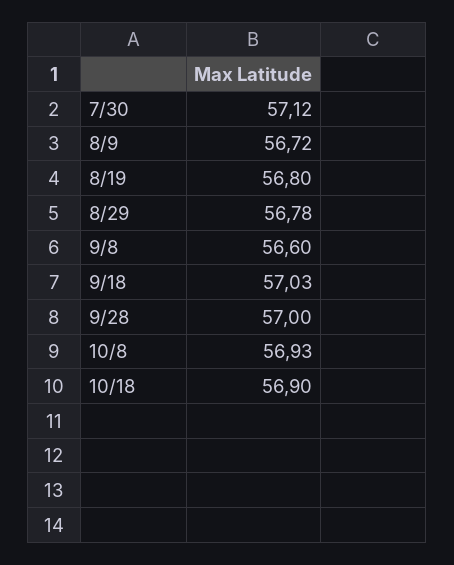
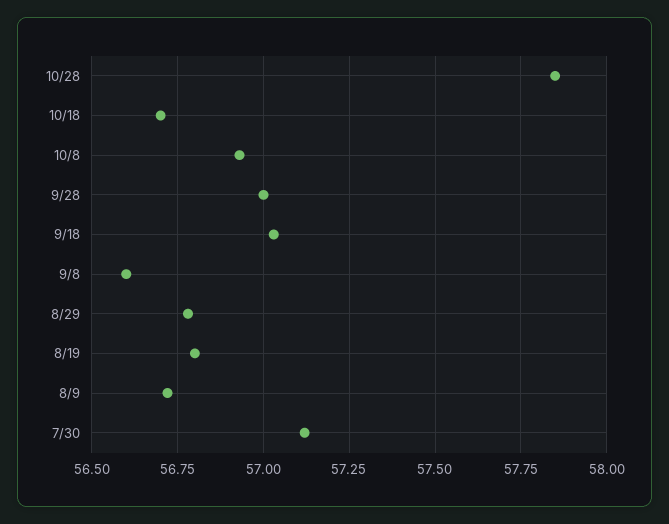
10/18: 56.9 -> 56.7
10/28: none -> 57.85

